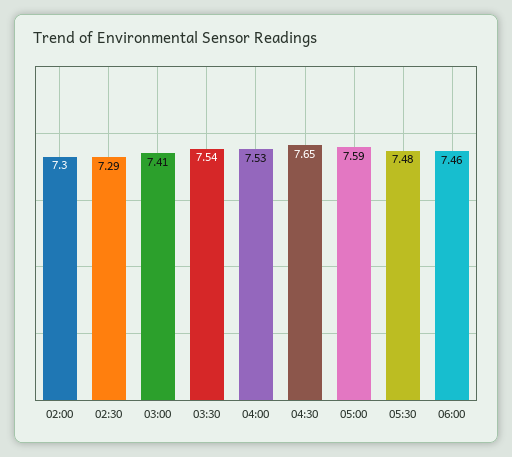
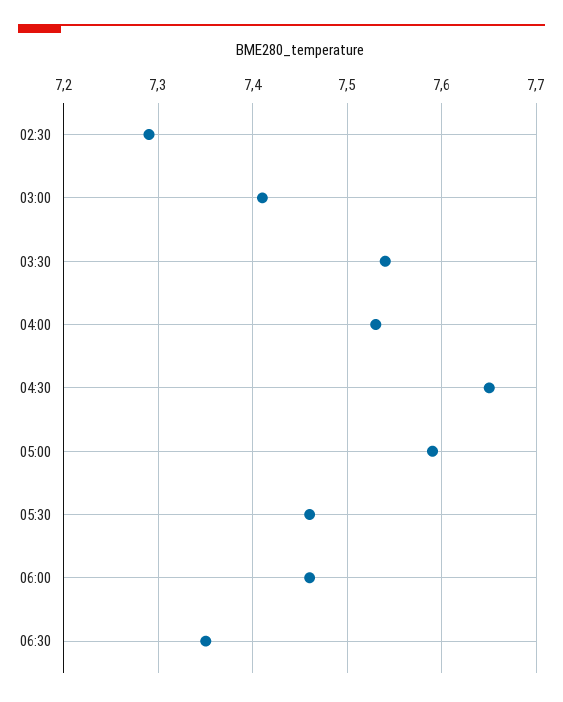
02:00: 7.3 -> none
05:30: 7.48 -> 7.46
06:30: none -> 7.35

